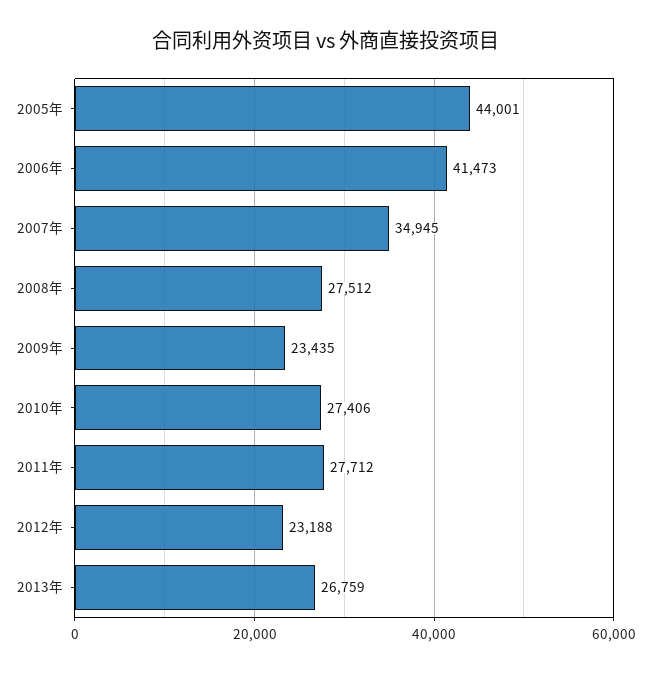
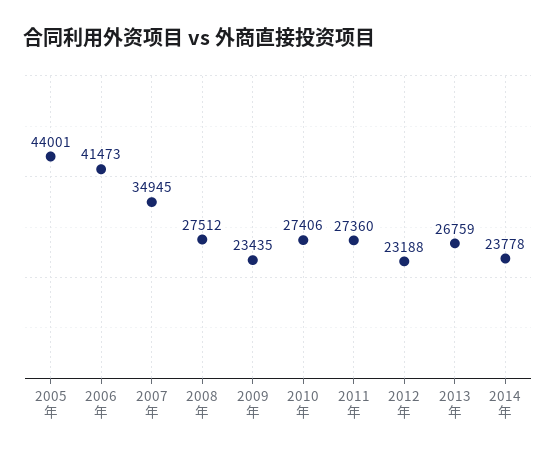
2011年: 27712 -> 27360
2014年: none -> 23778

